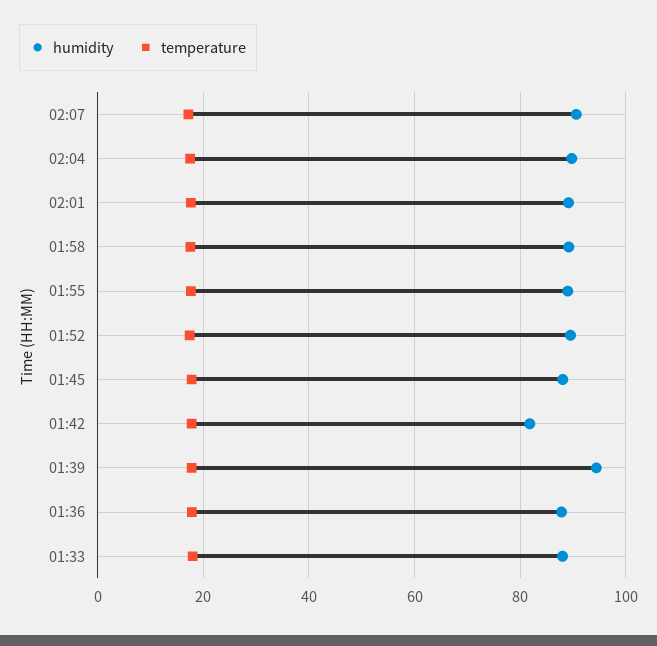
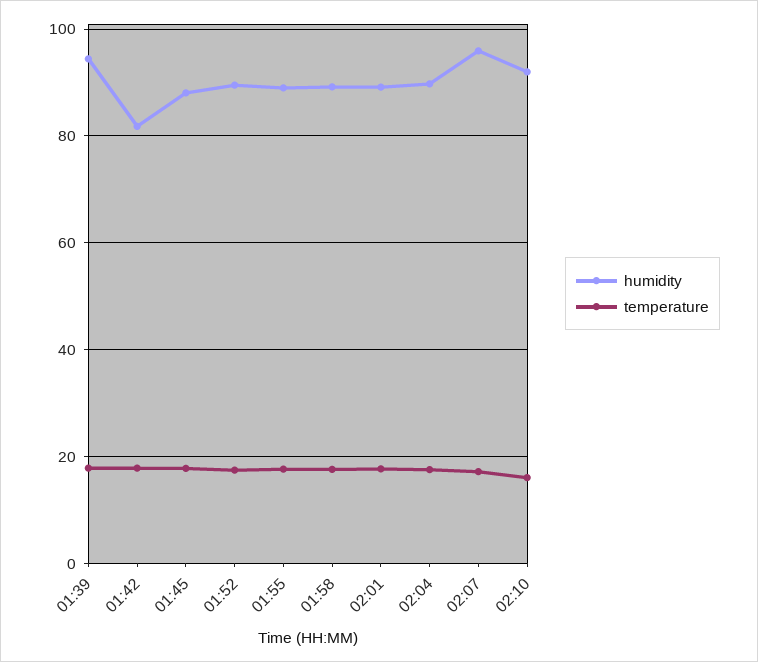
humidity, 02:07: 90 -> 96
humidity, 01:36: 88 -> none
temperature, 01:36: 18 -> none
humidity, 01:33: 88 -> none
temperature, 01:33: 18 -> none
humidity, 02:10: none -> 92
temperature, 02:10: none -> 16

